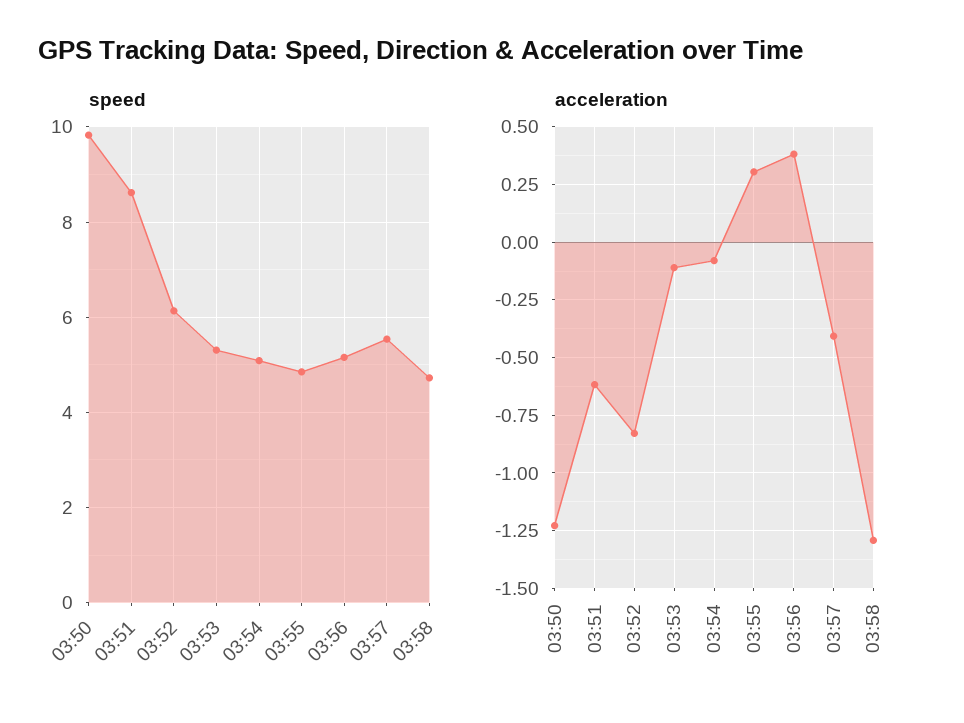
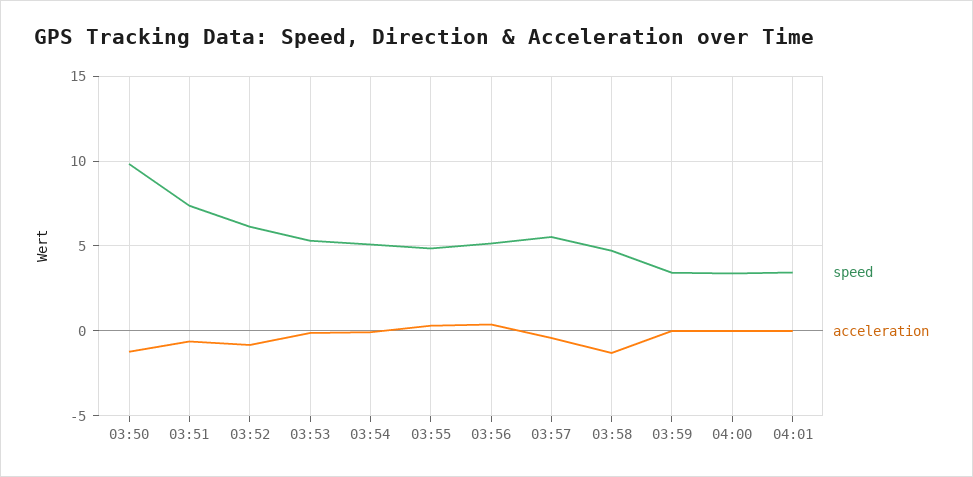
speed, 03:51: 8.6 -> 7.5
speed, 03:59: none -> 3.5
acceleration, 03:59: none -> 0
speed, 04:00: none -> 3.5
acceleration, 04:00: none -> 0
speed, 04:01: none -> 3.5
acceleration, 04:01: none -> 0

